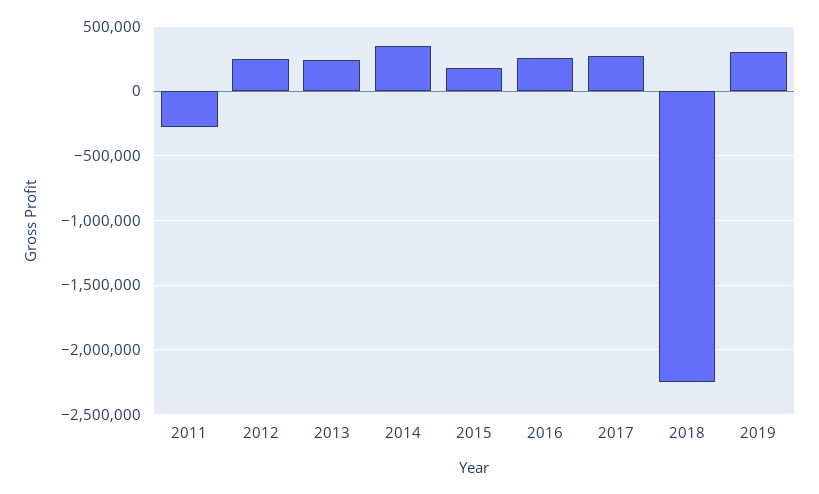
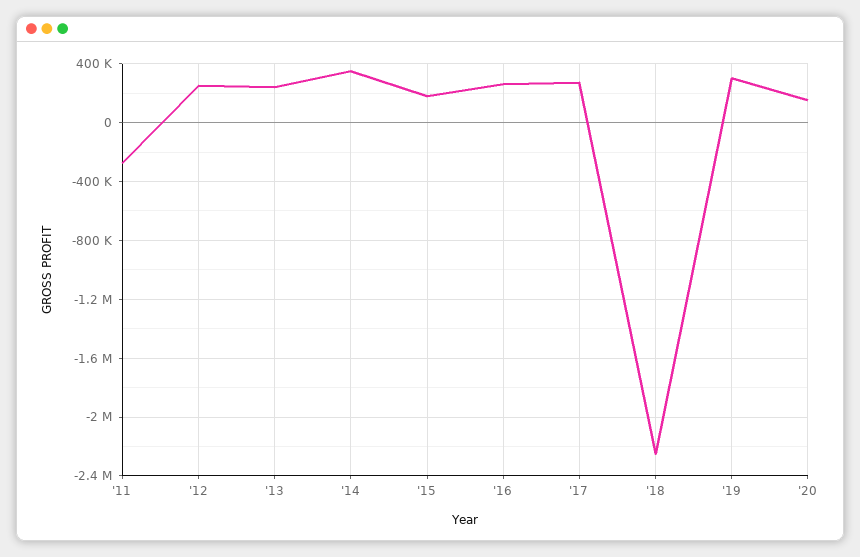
'20: none -> 150000

